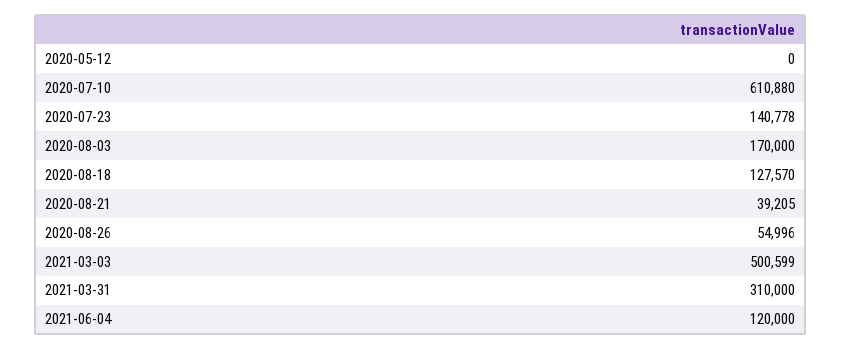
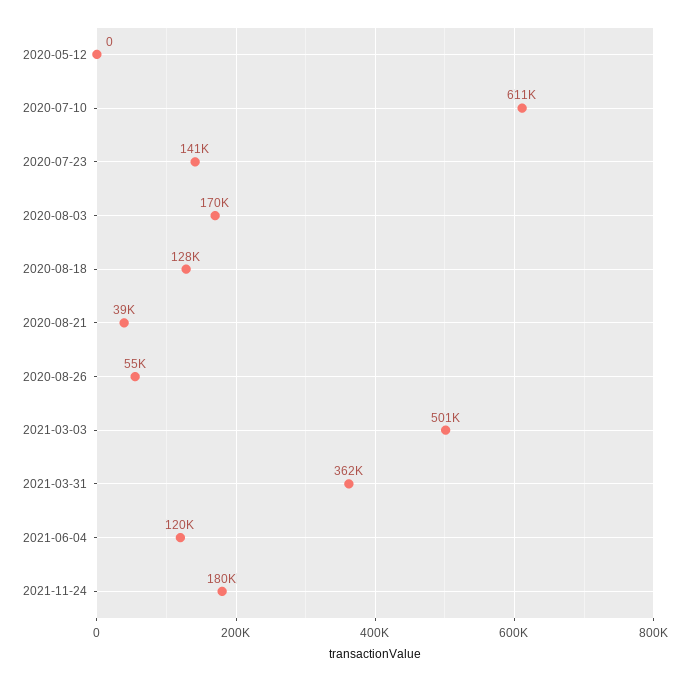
2021-03-31: 310000 -> 362000
2021-11-24: none -> 180000

